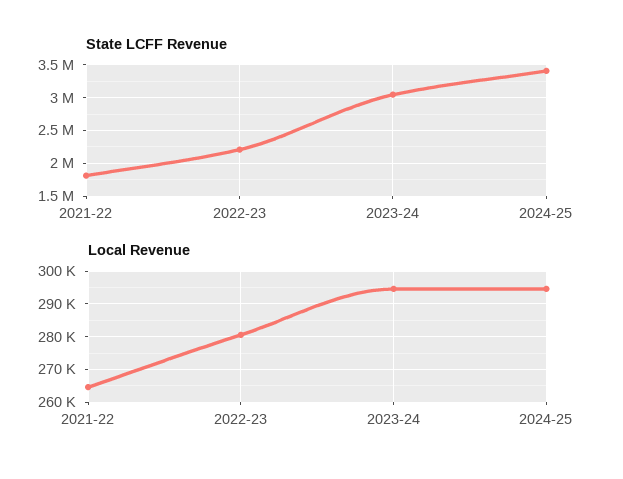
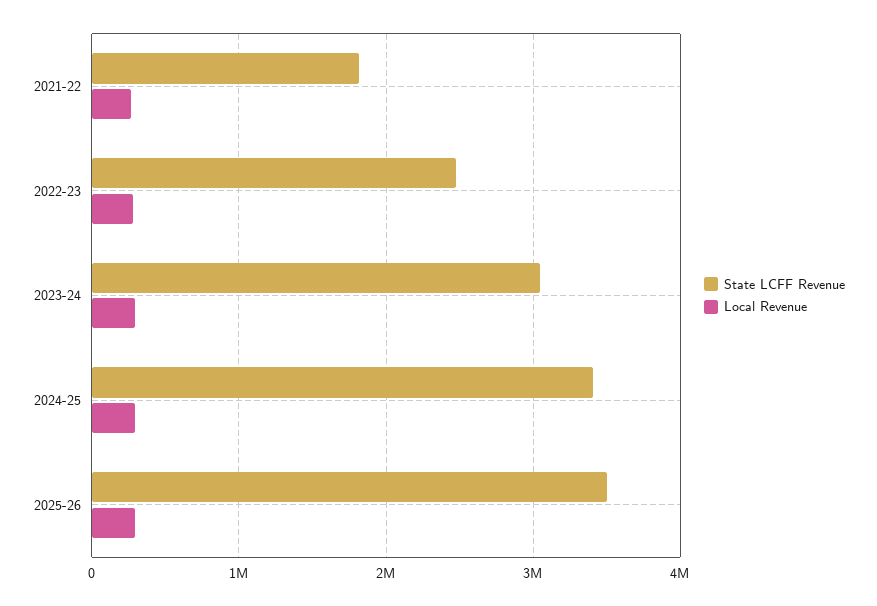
State LCFF Revenue, 2022-23: 2200000 -> 2500000
State LCFF Revenue, 2025-26: none -> 3500000
Local Revenue, 2025-26: none -> 300000

